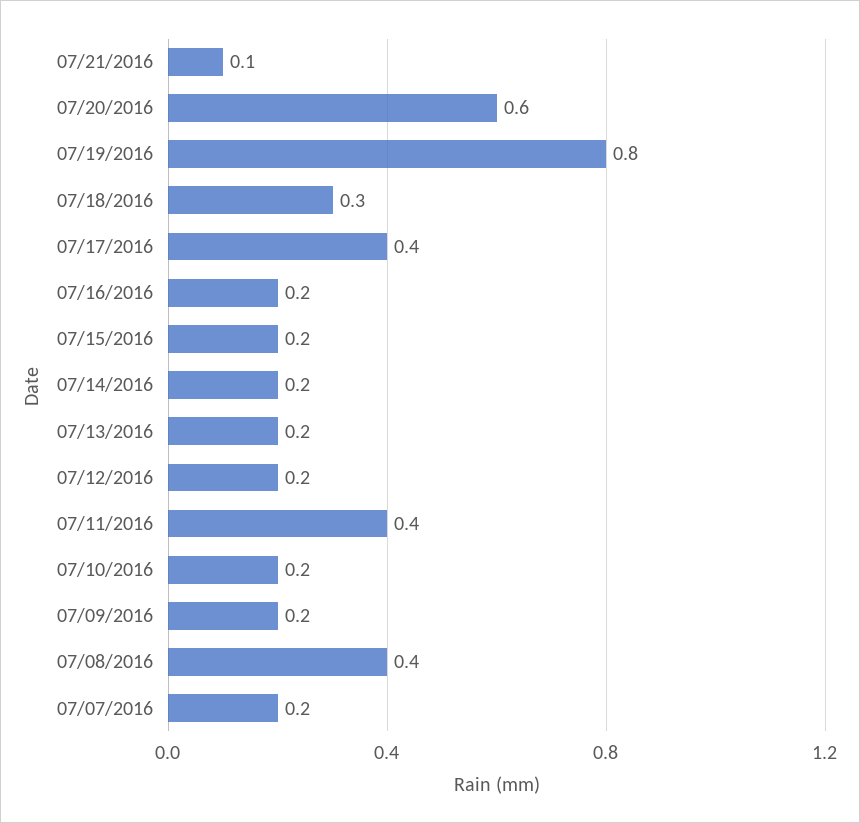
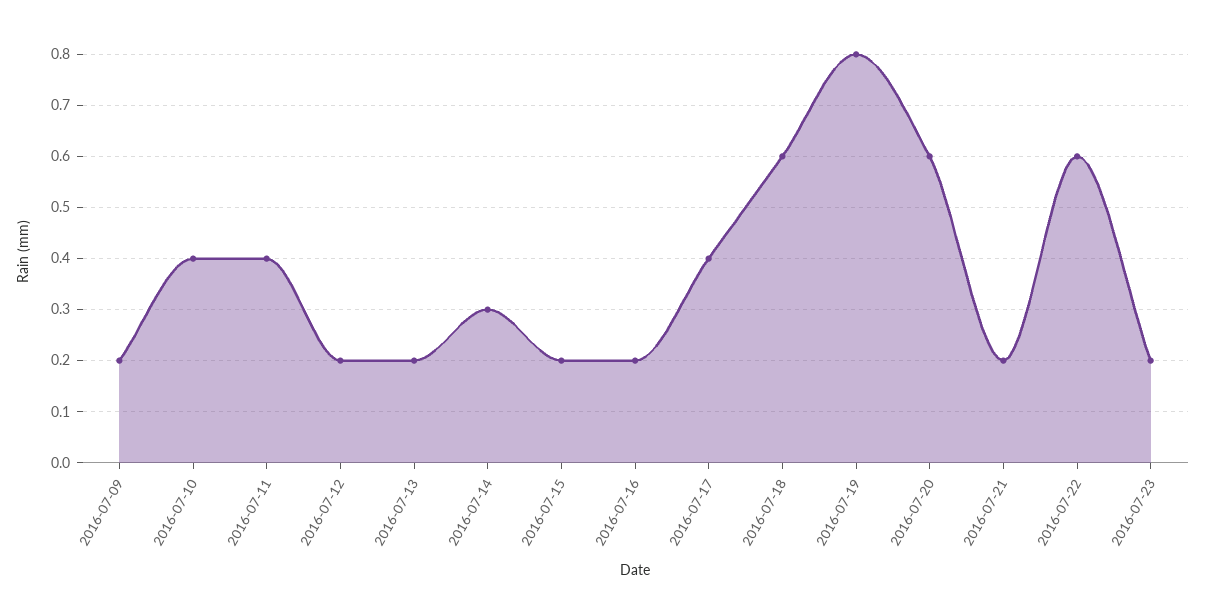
07/21/2016: 0.1 -> 0.2
07/18/2016: 0.3 -> 0.6
07/14/2016: 0.2 -> 0.3
07/10/2016: 0.2 -> 0.4
07/08/2016: 0.4 -> none
07/07/2016: 0.2 -> none
2016-07-22: none -> 0.6
2016-07-23: none -> 0.2

